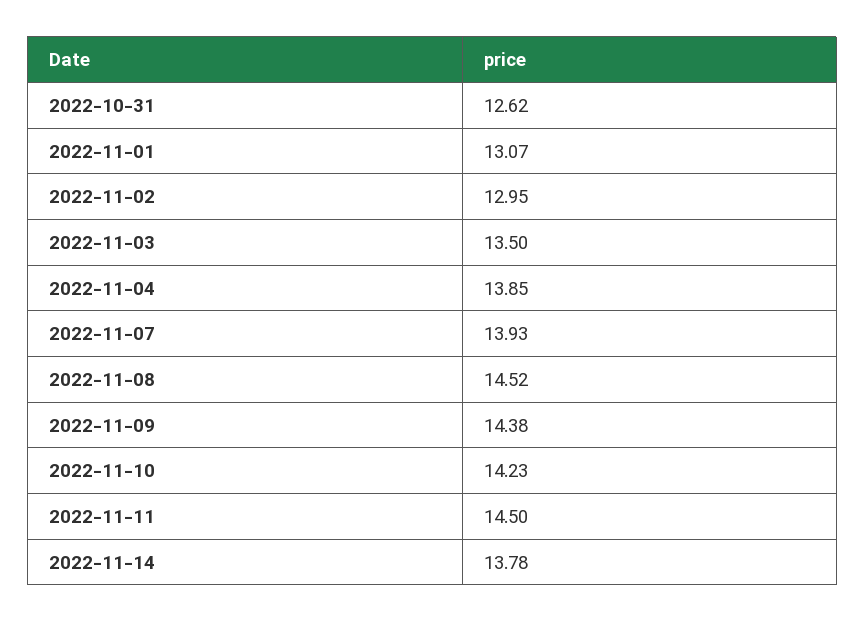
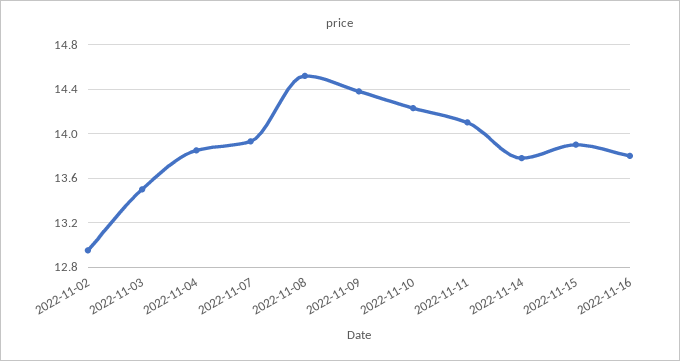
2022-10-31: 12.62 -> none
2022-11-01: 13.07 -> none
2022-11-11: 14.5 -> 14.1
2022-11-15: none -> 13.9
2022-11-16: none -> 13.8

